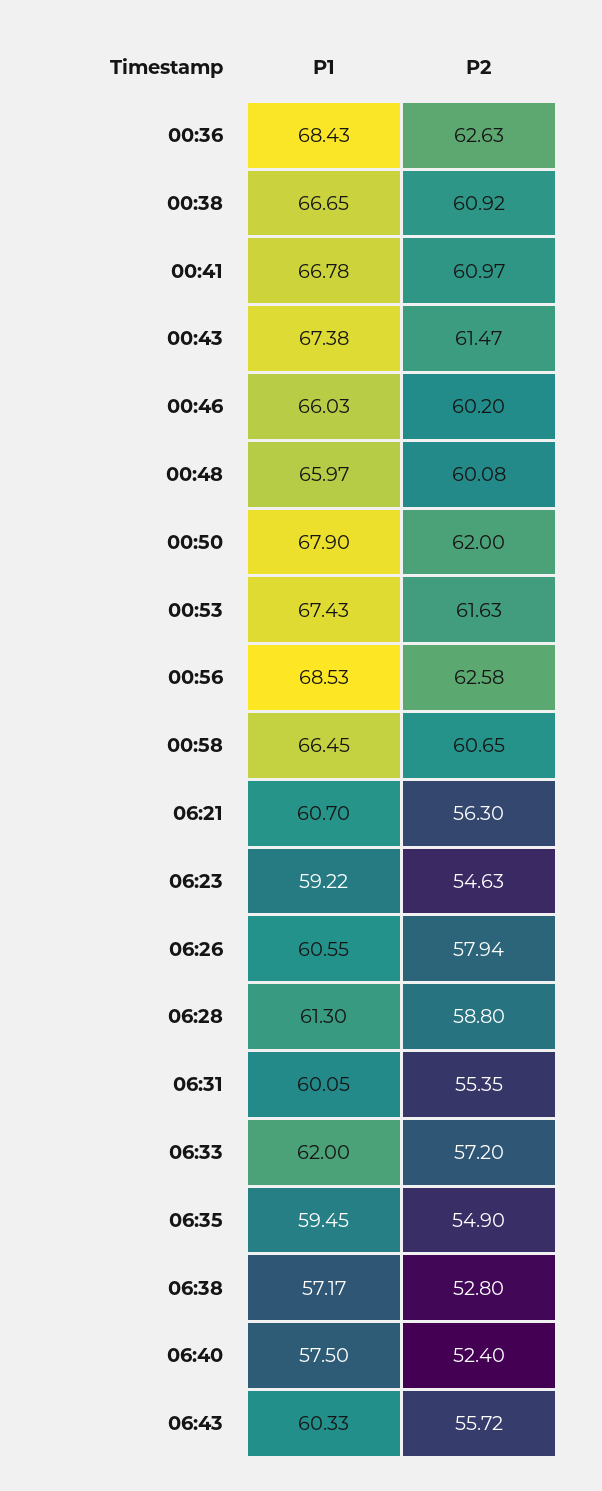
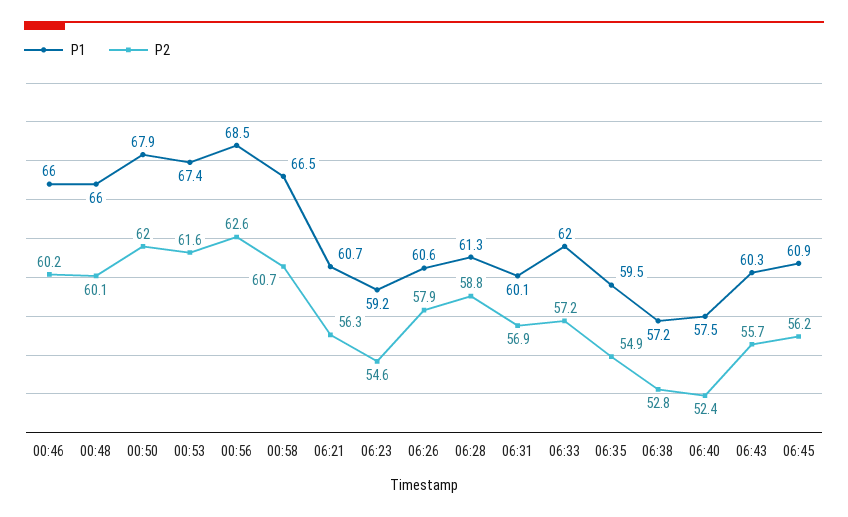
P1, 00:36: 68.43 -> none
P2, 00:36: 62.63 -> none
P1, 00:38: 66.65 -> none
P2, 00:38: 60.92 -> none
P1, 00:41: 66.78 -> none
P2, 00:41: 60.97 -> none
P1, 00:43: 67.38 -> none
P2, 00:43: 61.47 -> none
P2, 06:31: 55.35 -> 56.9
P1, 06:45: none -> 60.9
P2, 06:45: none -> 56.2

